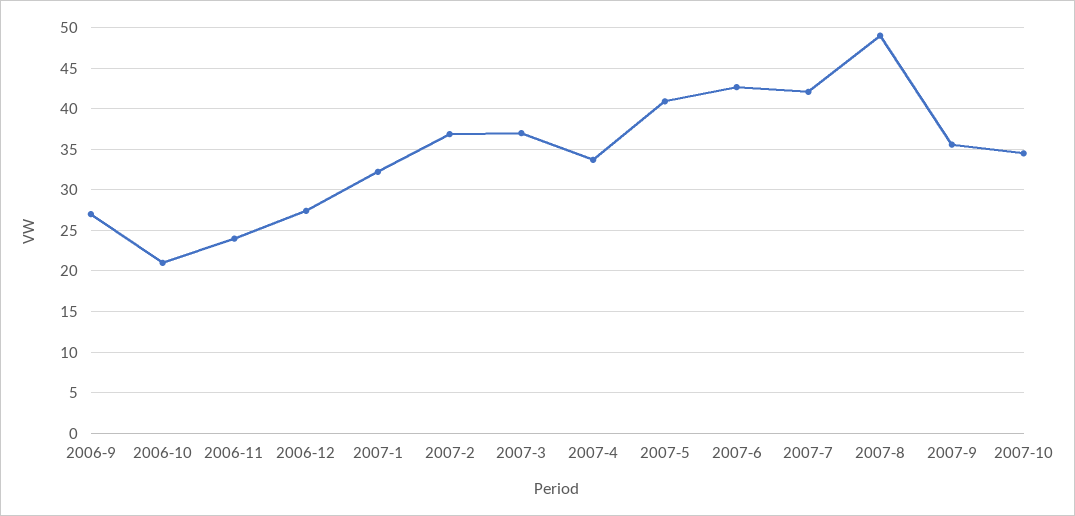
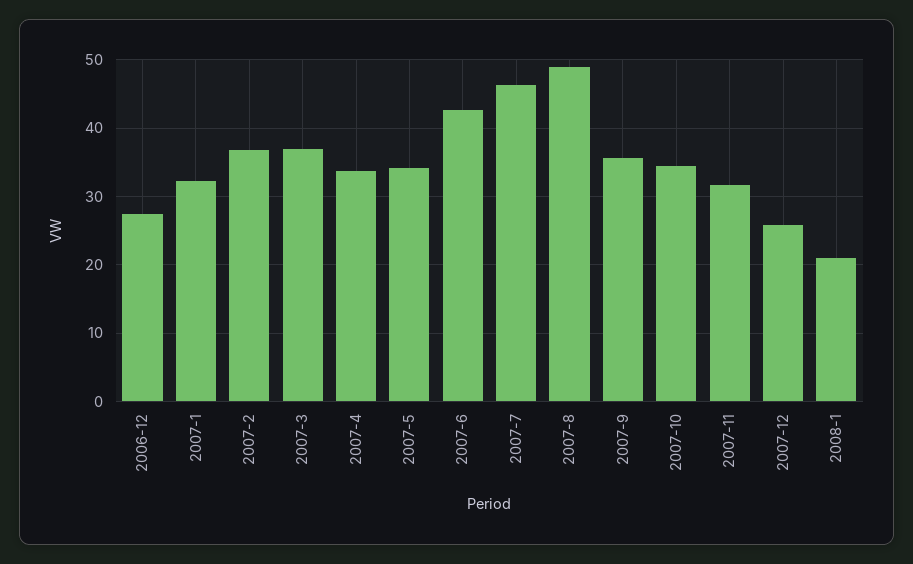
2006-9: 27 -> none
2006-10: 21 -> none
2006-11: 24 -> none
2007-5: 41 -> 34
2007-7: 42 -> 46
2007-11: none -> 32
2007-12: none -> 26
2008-1: none -> 21

